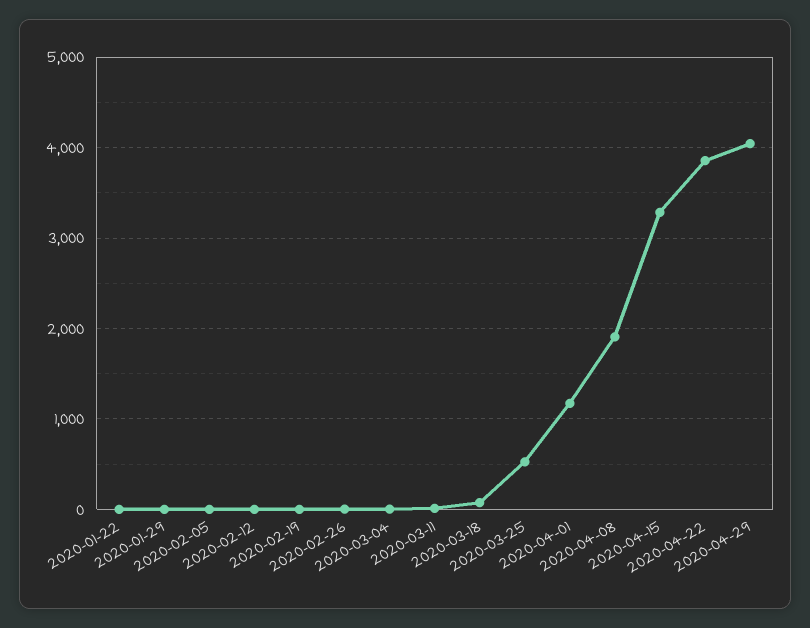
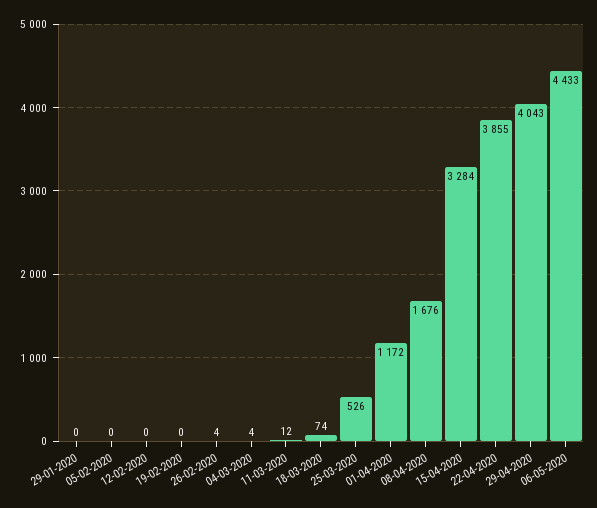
2020-01-22: 0 -> none
2020-04-08: 1900 -> 1676
06-05-2020: none -> 4433

